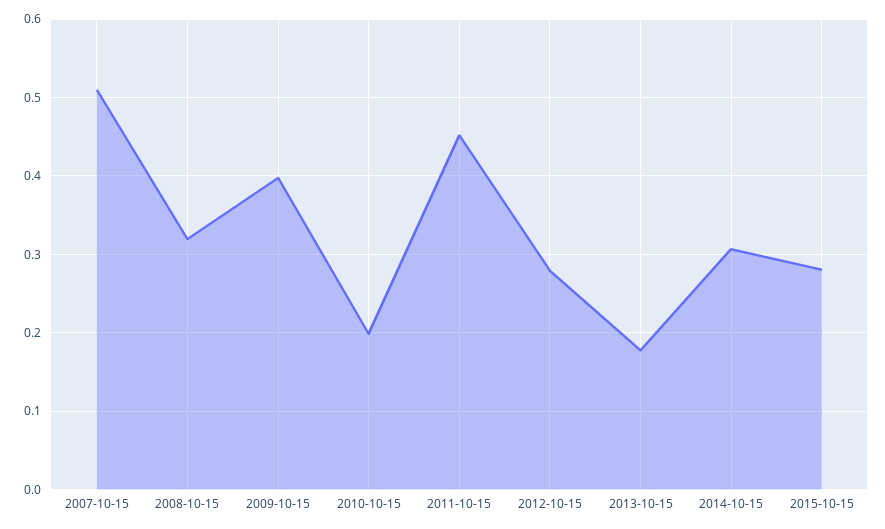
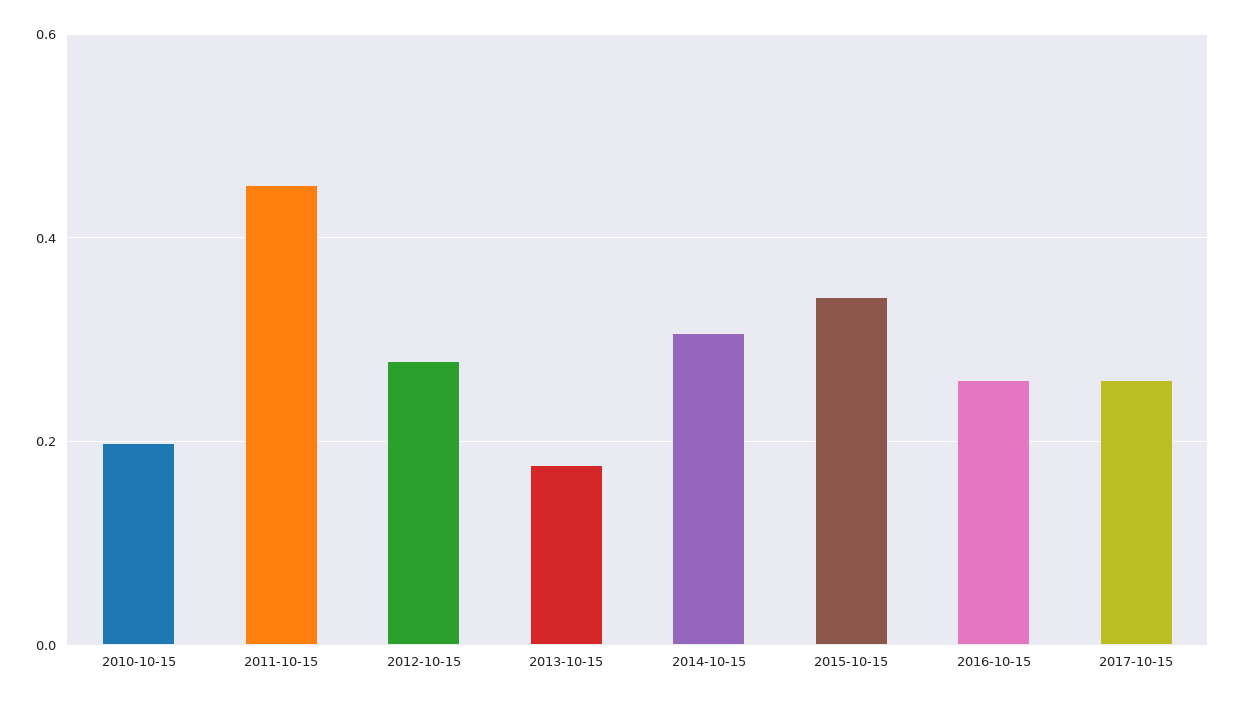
2007-10-15: 0.51 -> none
2008-10-15: 0.32 -> none
2009-10-15: 0.4 -> none
2015-10-15: 0.28 -> 0.34
2016-10-15: none -> 0.26
2017-10-15: none -> 0.26

